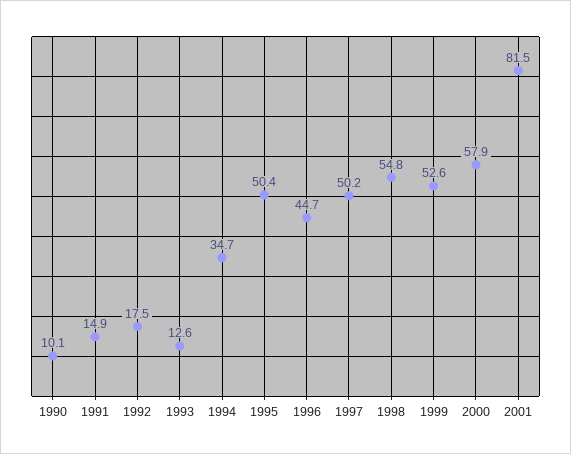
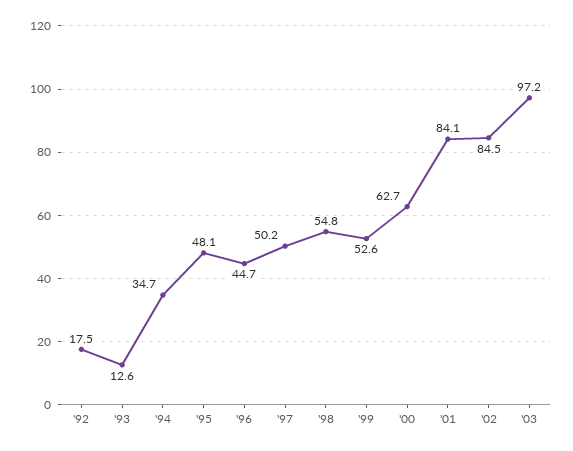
1990: 10.1 -> none
1991: 14.9 -> none
1995: 50.4 -> 48.1
2000: 57.9 -> 62.7
2001: 81.5 -> 84.1
'02: none -> 84.5
'03: none -> 97.2

